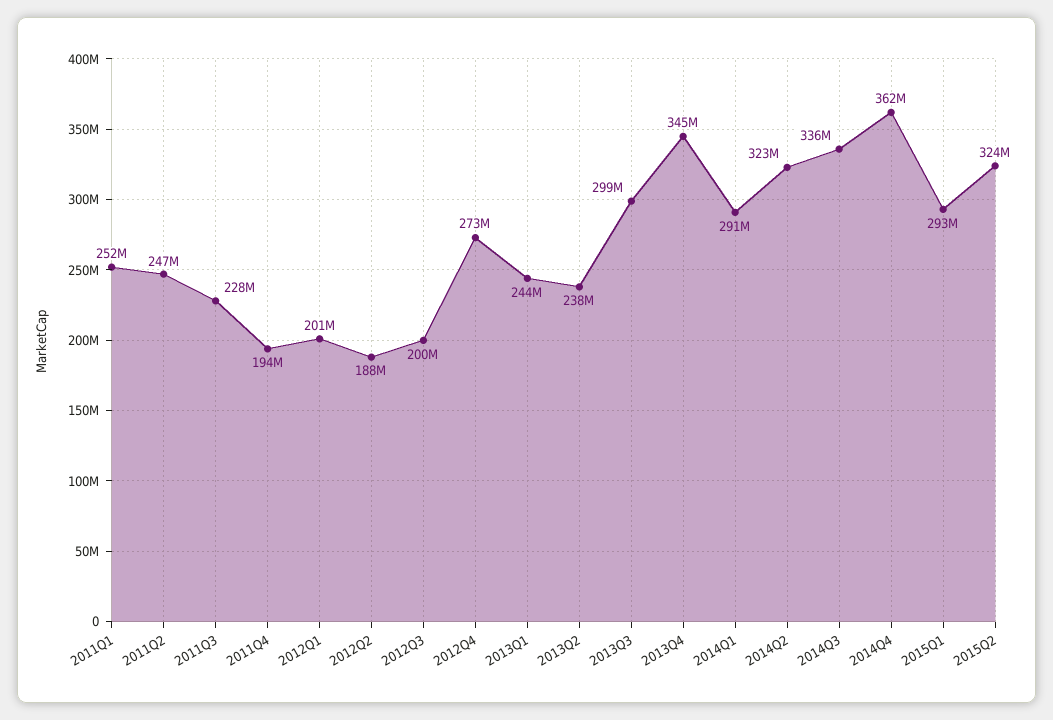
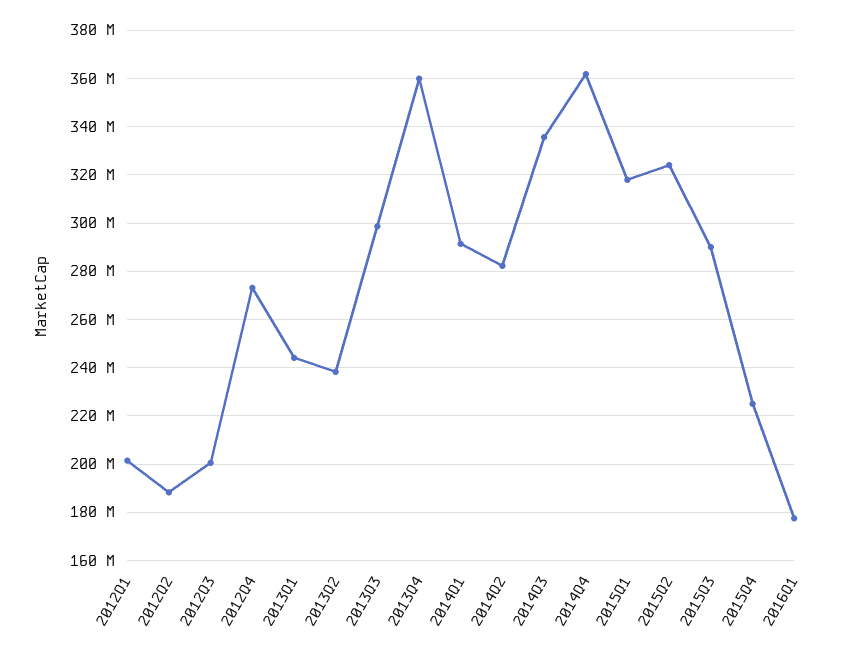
2011Q1: 252000000 -> none
2011Q2: 247000000 -> none
2011Q3: 228000000 -> none
2011Q4: 194000000 -> none
2013Q4: 345000000 -> 360000000
2014Q2: 323000000 -> 282500000
2015Q1: 293000000 -> 317500000
2015Q3: none -> 290000000
2015Q4: none -> 225000000
2016Q1: none -> 177500000

